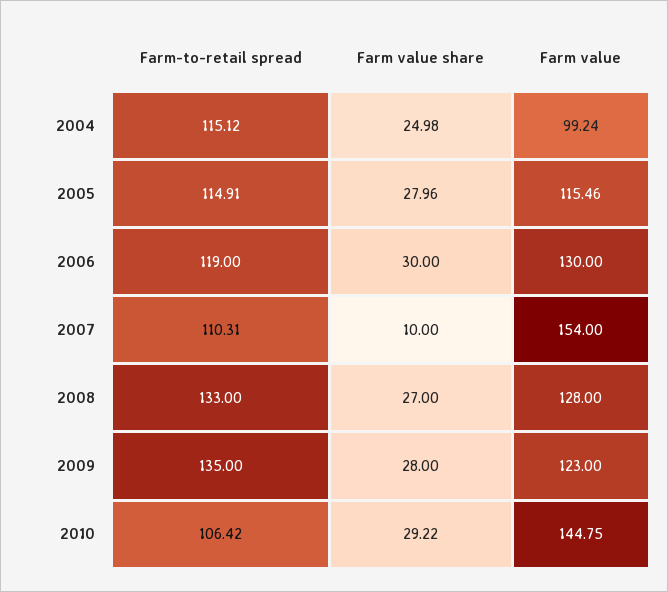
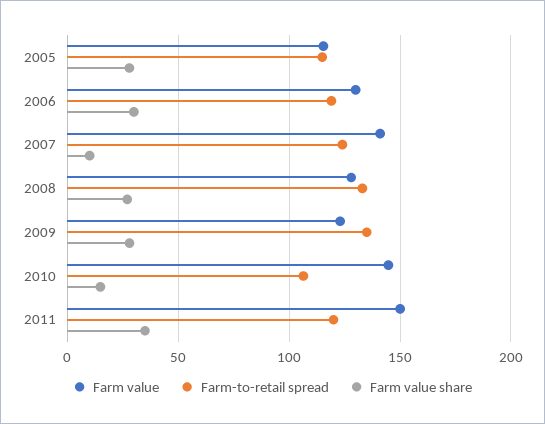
Farm-to-retail spread, 2004: 115.12 -> none
Farm value share, 2004: 24.98 -> none
Farm value, 2004: 99.24 -> none
Farm-to-retail spread, 2007: 110.31 -> 125
Farm value, 2007: 154 -> 140
Farm value share, 2010: 29.22 -> 15
Farm value, 2011: none -> 150
Farm-to-retail spread, 2011: none -> 120
Farm value share, 2011: none -> 35

